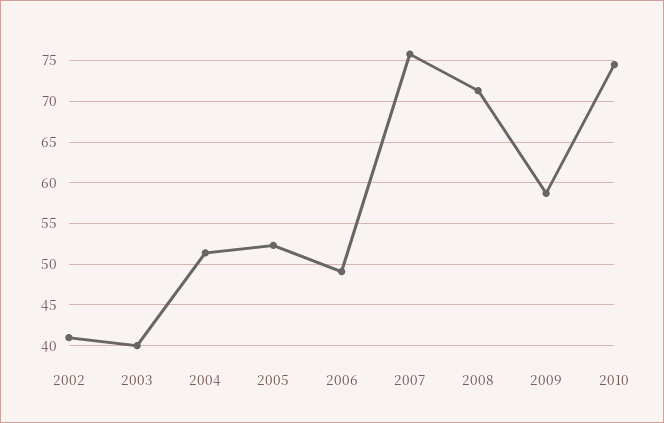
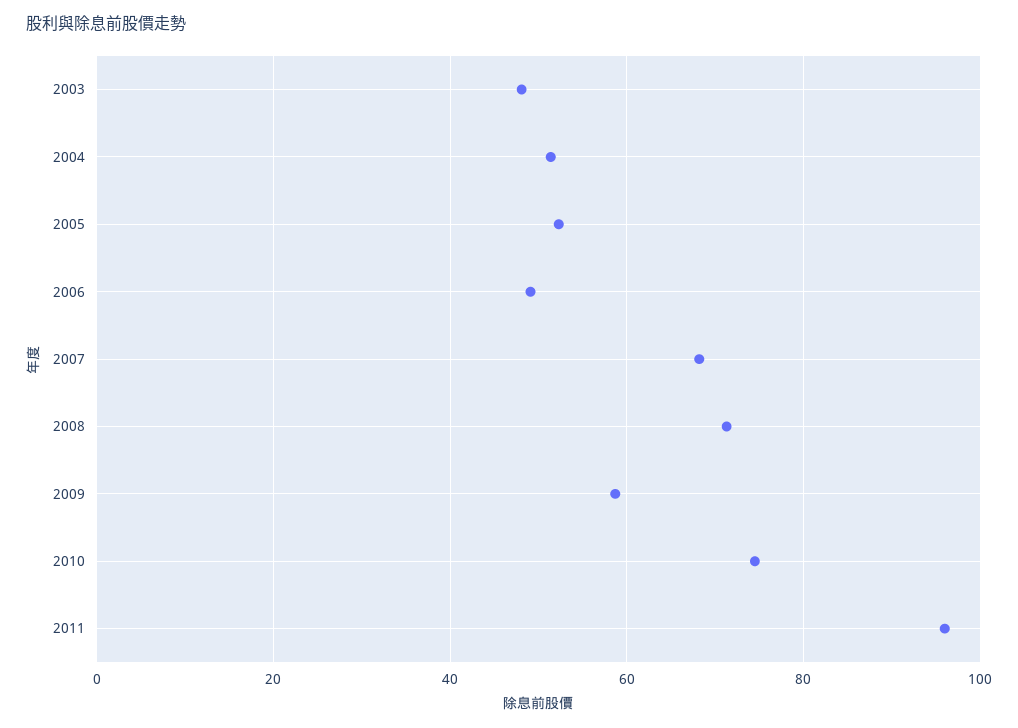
2002: 41 -> none
2003: 40 -> 48
2007: 76 -> 68
2011: none -> 96

